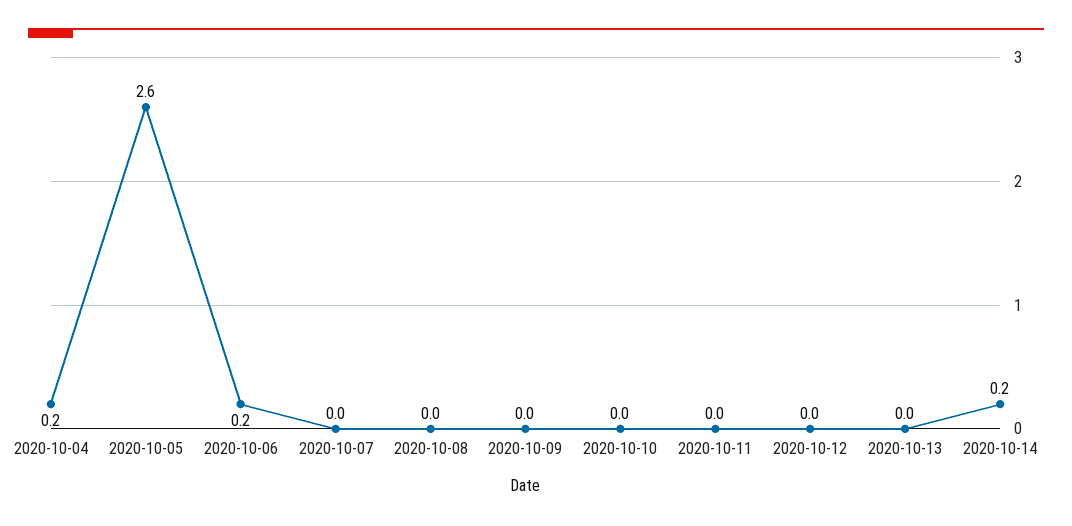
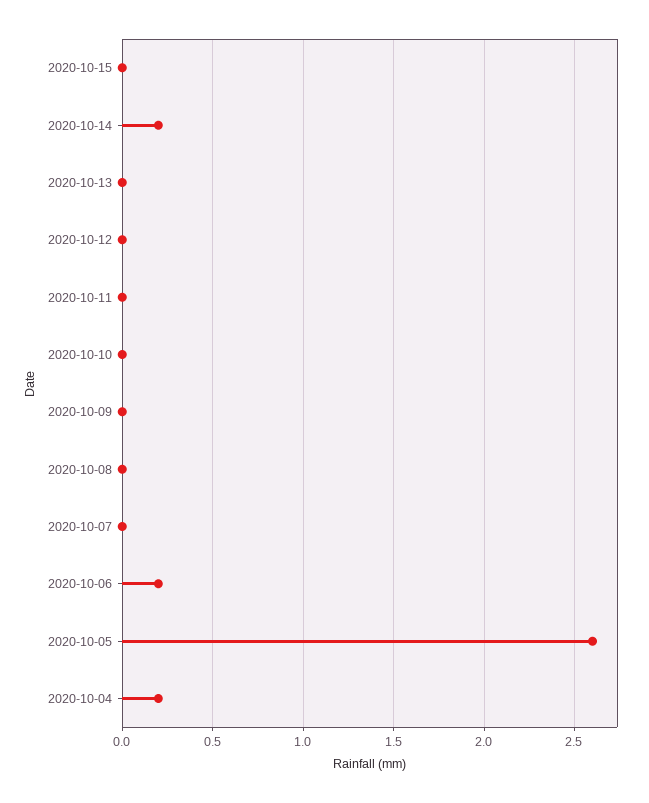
2020-10-15: none -> 0

